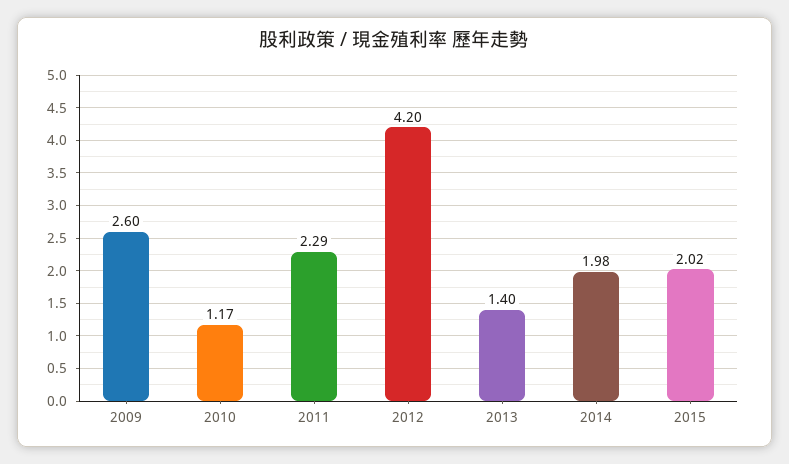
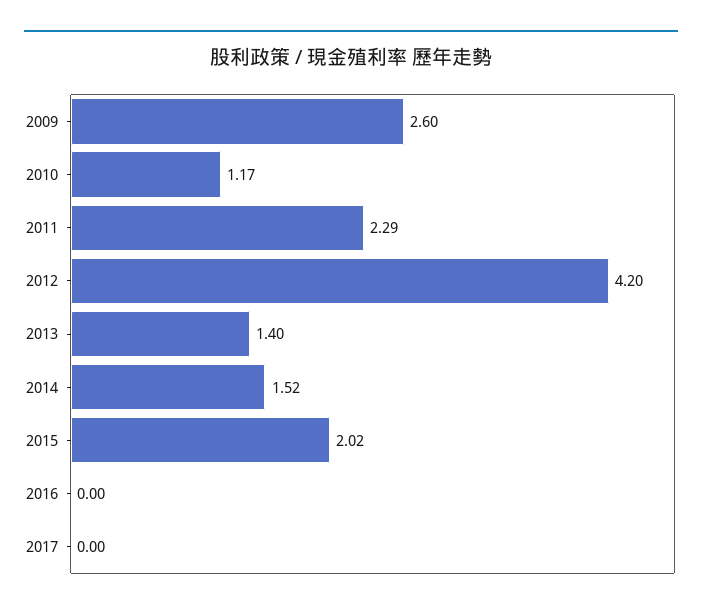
2014: 1.98 -> 1.52
2016: none -> 0
2017: none -> 0

